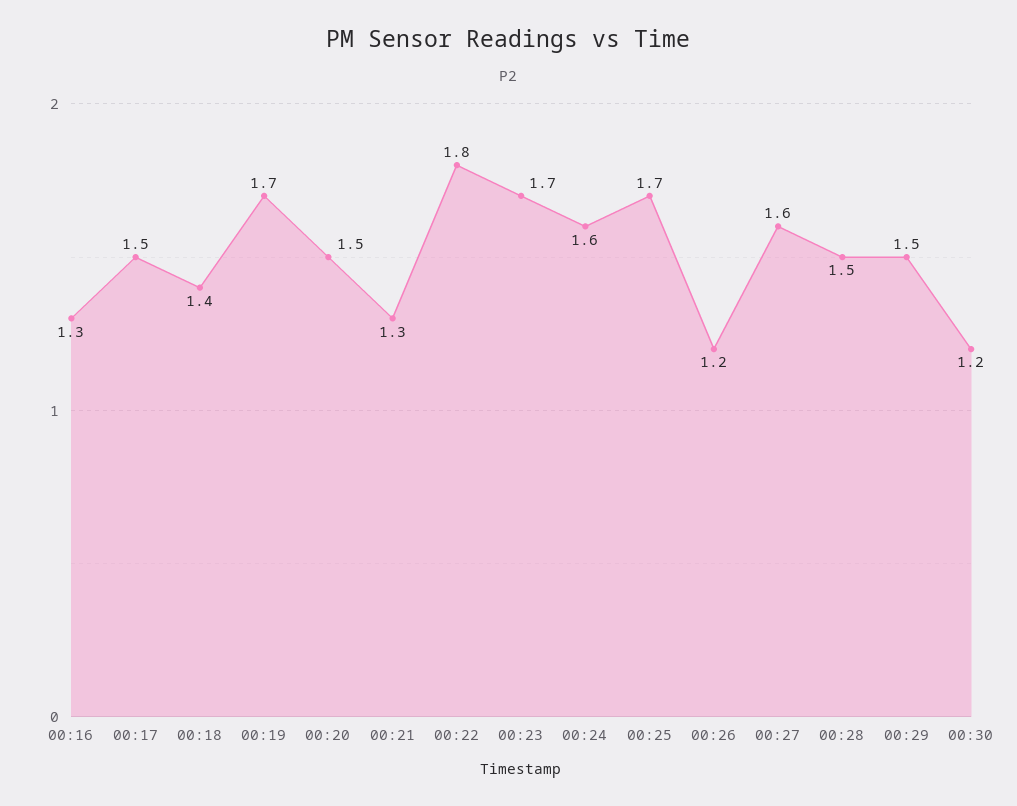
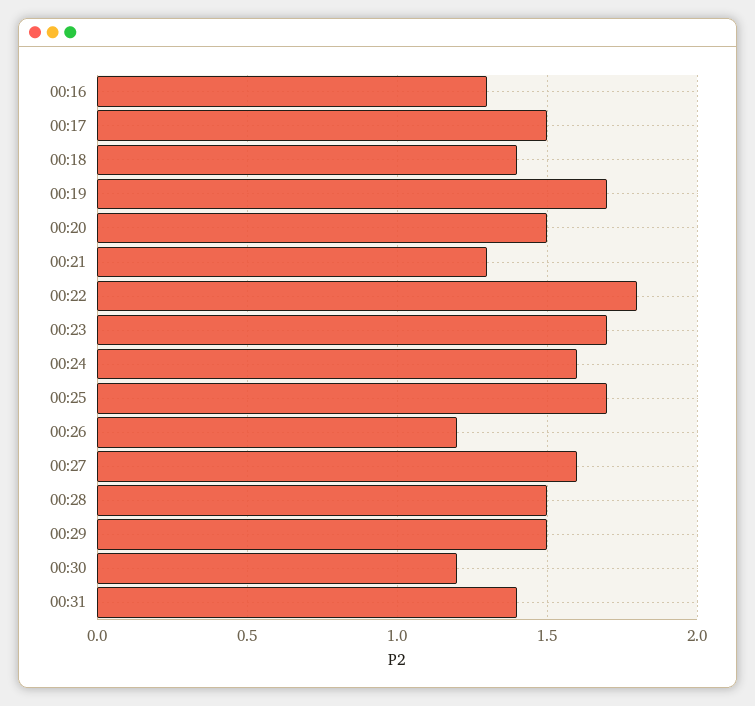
00:31: none -> 1.4

